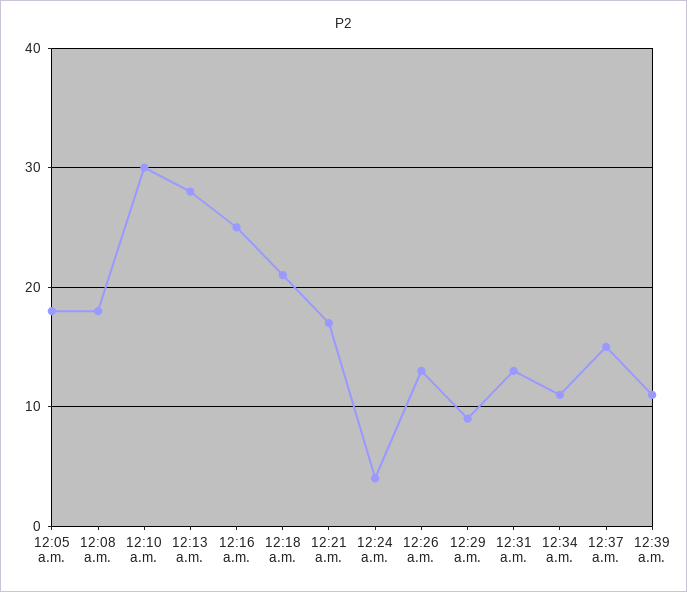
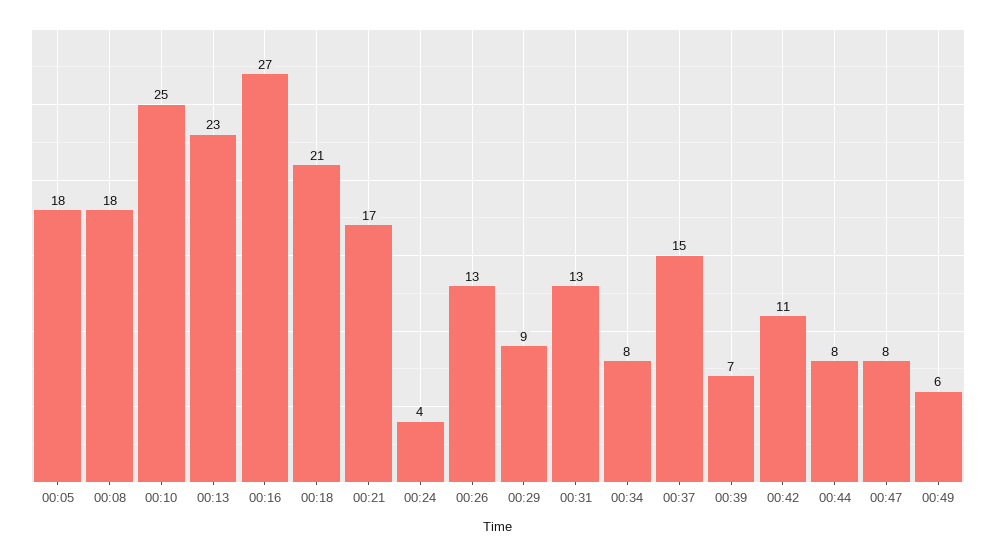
12:10 a.m.: 30 -> 25
12:13 a.m.: 28 -> 23
12:16 a.m.: 25 -> 27
12:34 a.m.: 11 -> 8
12:39 a.m.: 11 -> 7
00:42: none -> 11
00:44: none -> 8
00:47: none -> 8
00:49: none -> 6

